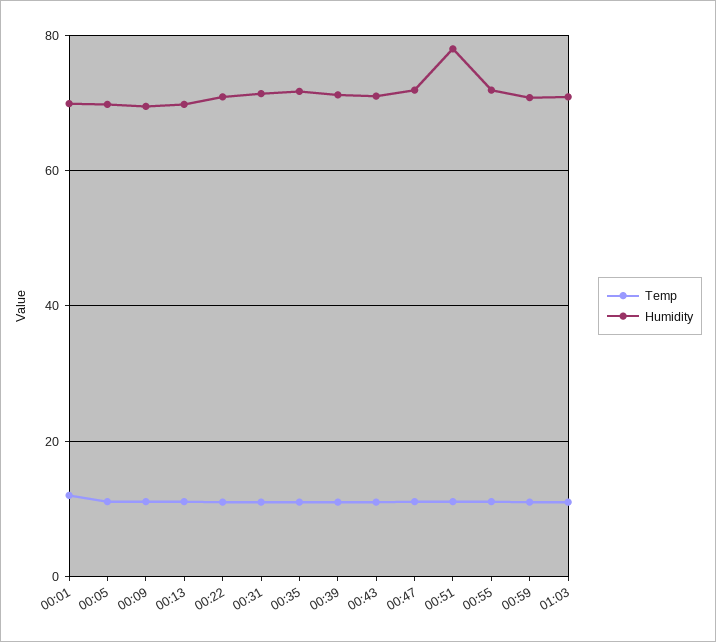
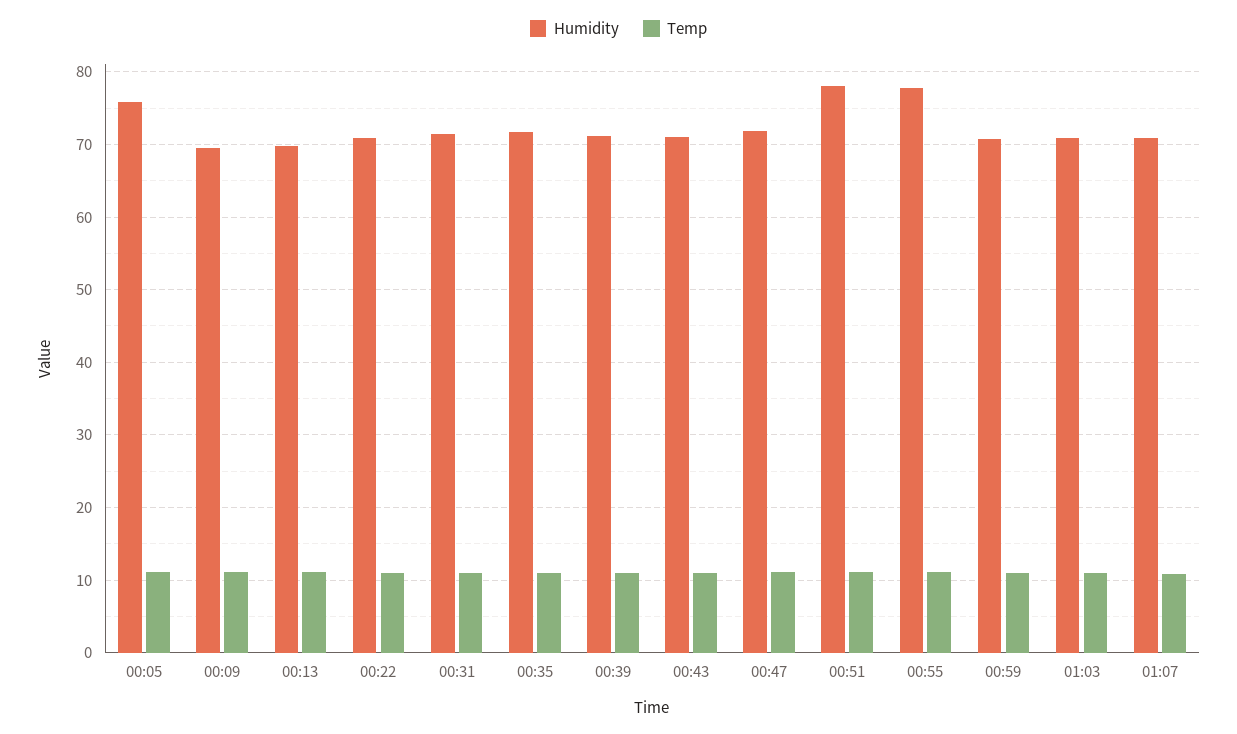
Temp, 00:01: 12 -> none
Humidity, 00:01: 70 -> none
Humidity, 00:05: 70 -> 76
Humidity, 00:55: 72 -> 78
Humidity, 01:07: none -> 71
Temp, 01:07: none -> 11

